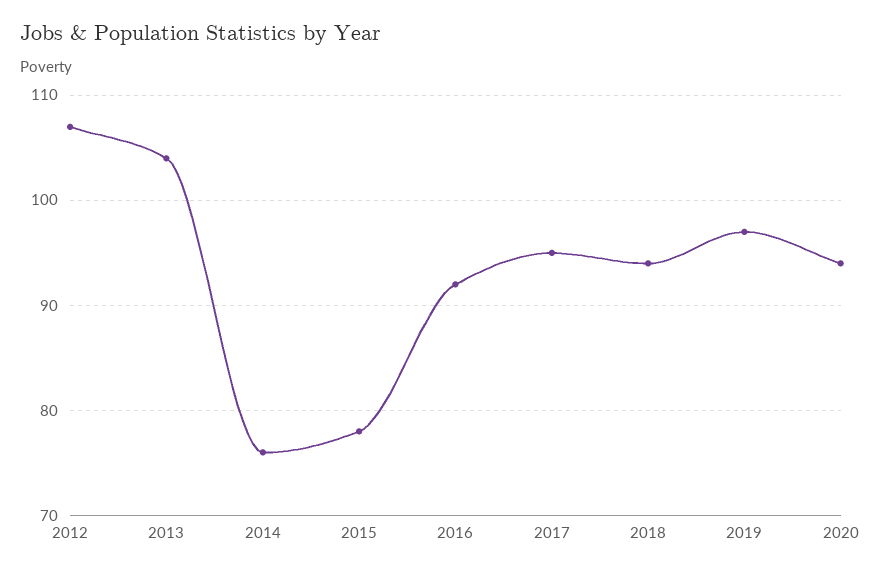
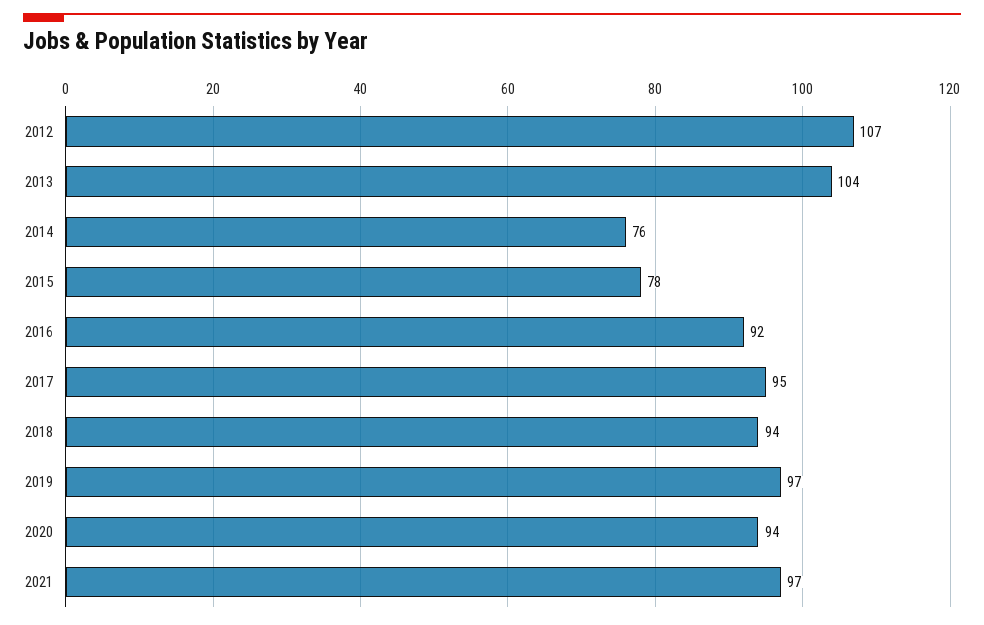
2021: none -> 97

